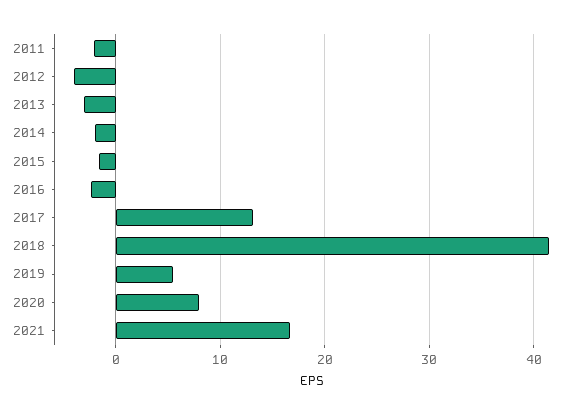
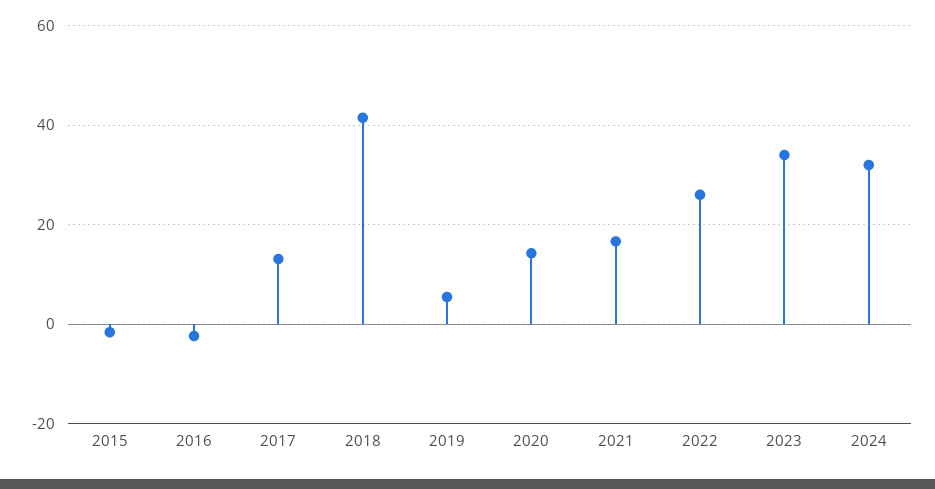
2011: -2 -> none
2012: -4 -> none
2013: -3 -> none
2014: -2 -> none
2020: 8 -> 14
2022: none -> 26
2023: none -> 34
2024: none -> 32

